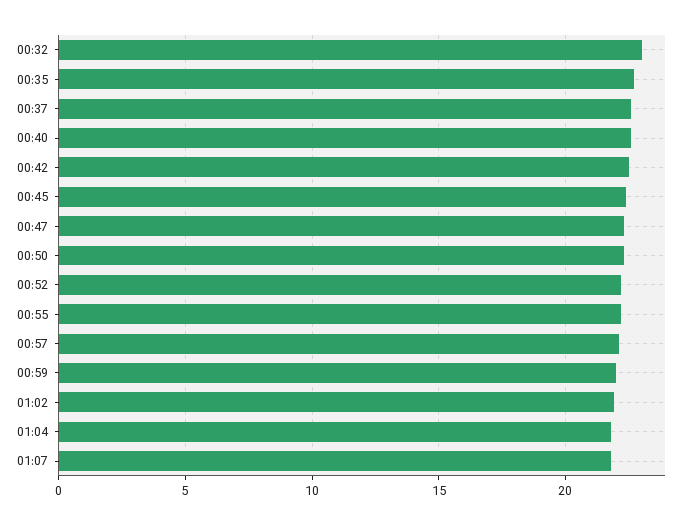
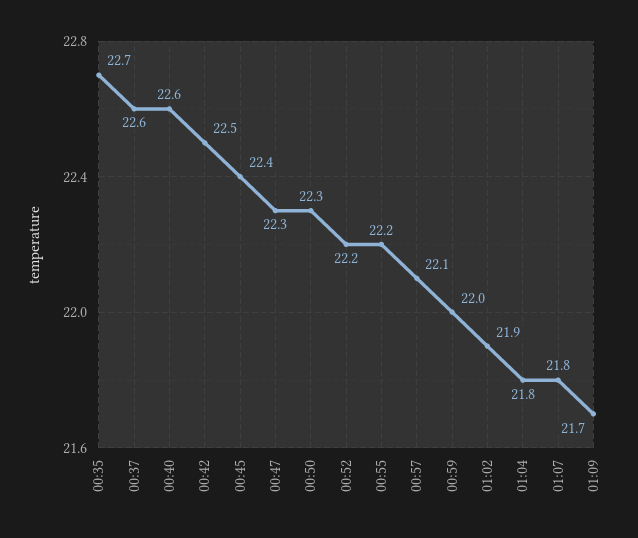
00:32: 23 -> none
01:09: none -> 21.7

